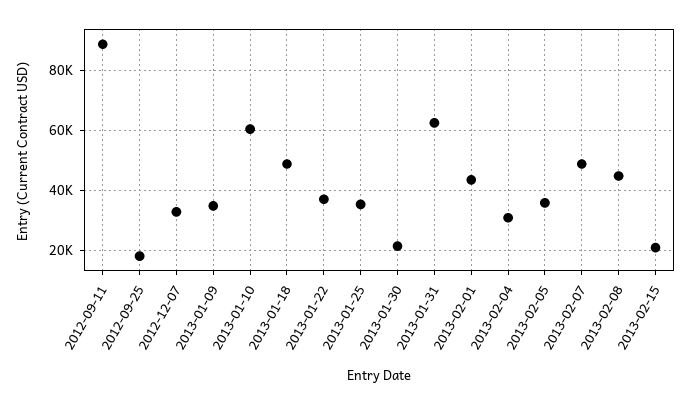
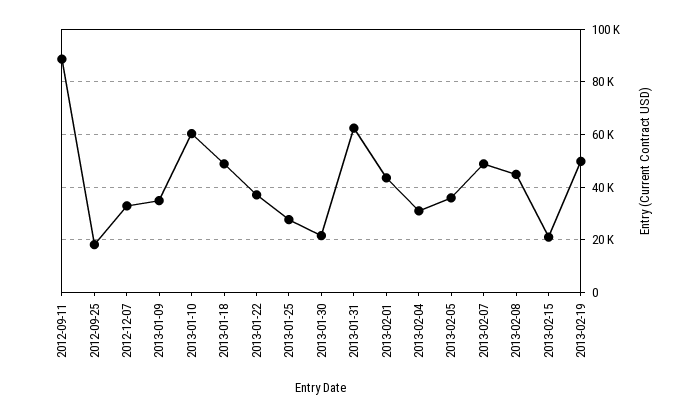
2013-01-25: 36000 -> 27500
2013-02-19: none -> 50000

